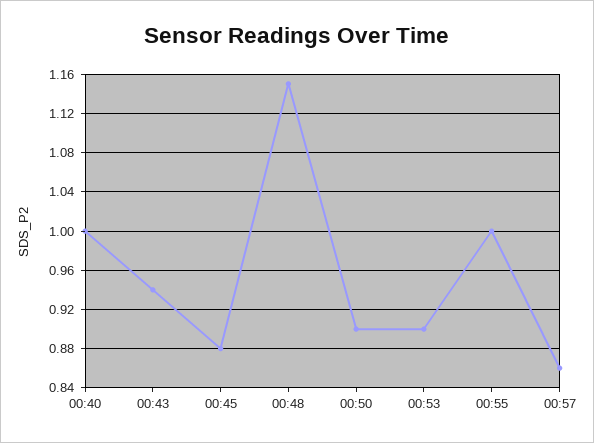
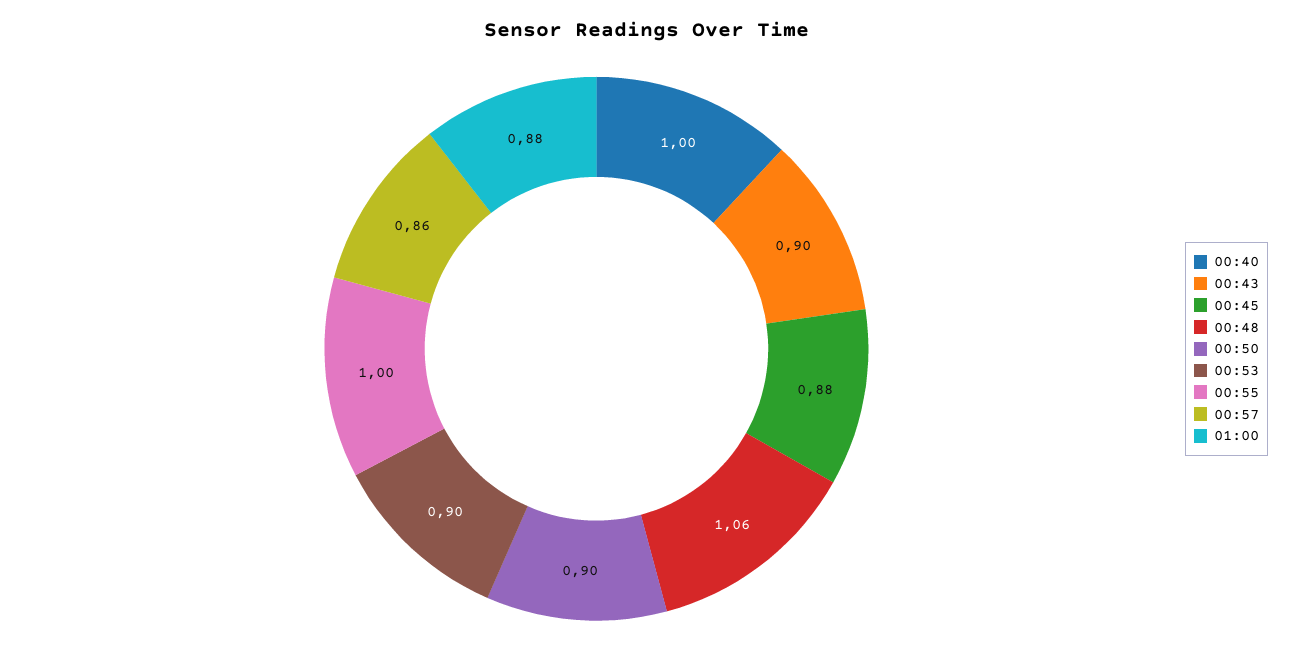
00:43: 0.94 -> 0.9
00:48: 1.15 -> 1.06
01:00: none -> 0.88

